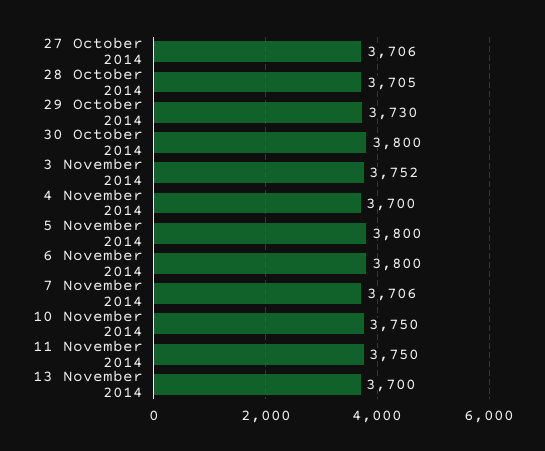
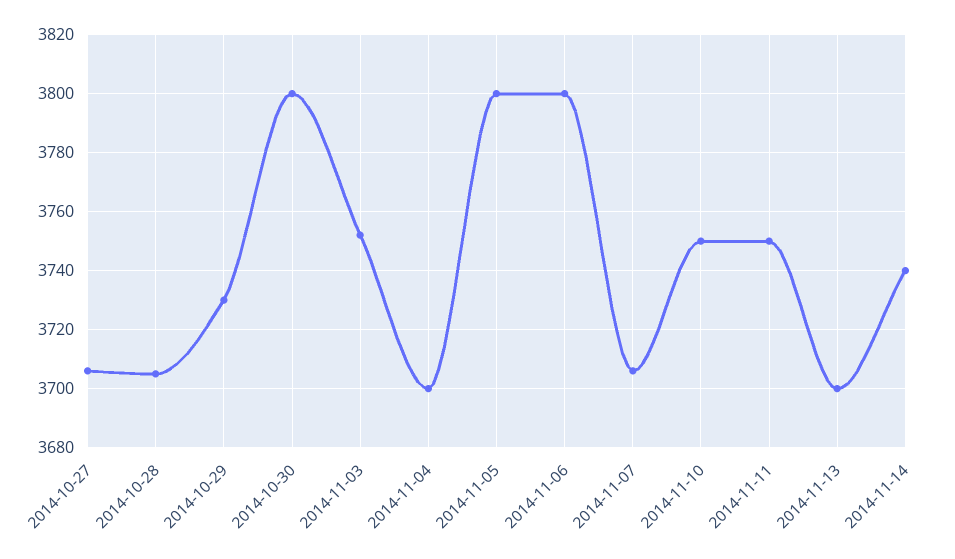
2014-11-14: none -> 3740

